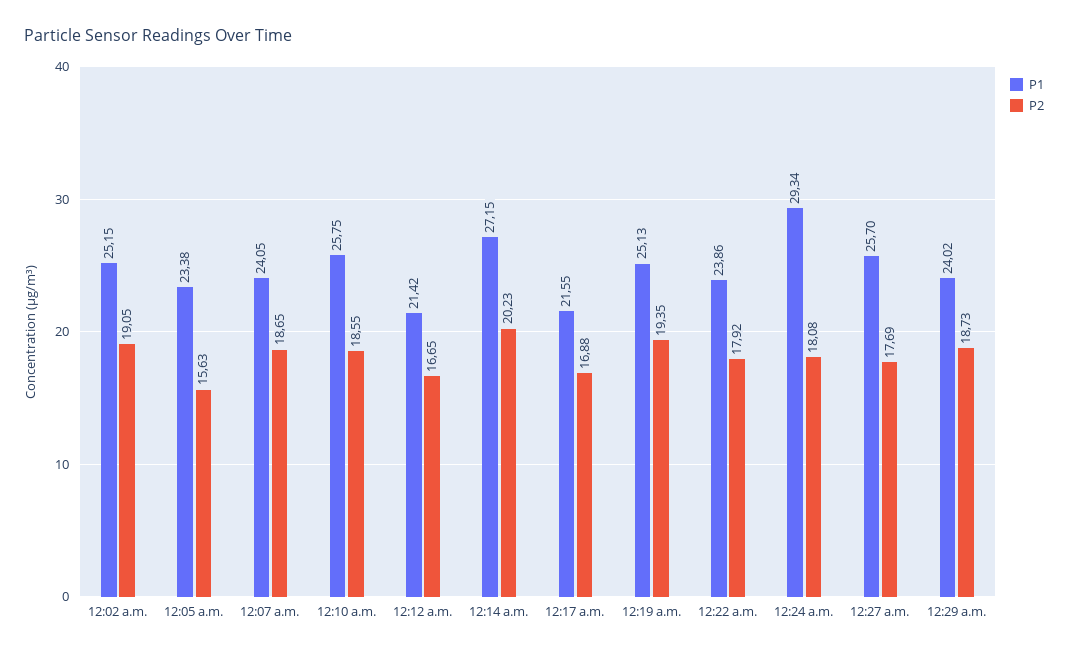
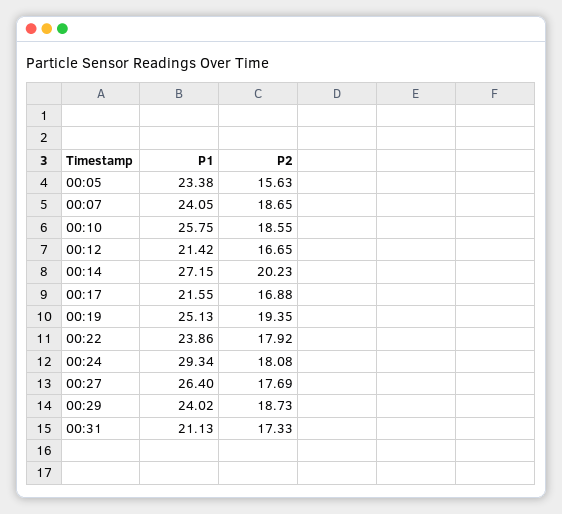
P1, 12:02 a.m.: 25.15 -> none
P2, 12:02 a.m.: 19.05 -> none
P1, 12:27 a.m.: 25.7 -> 26.4
P1, 00:31: none -> 21.13
P2, 00:31: none -> 17.33

